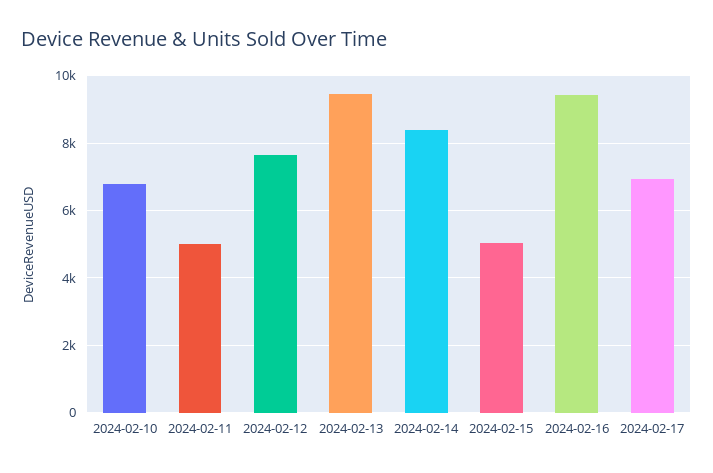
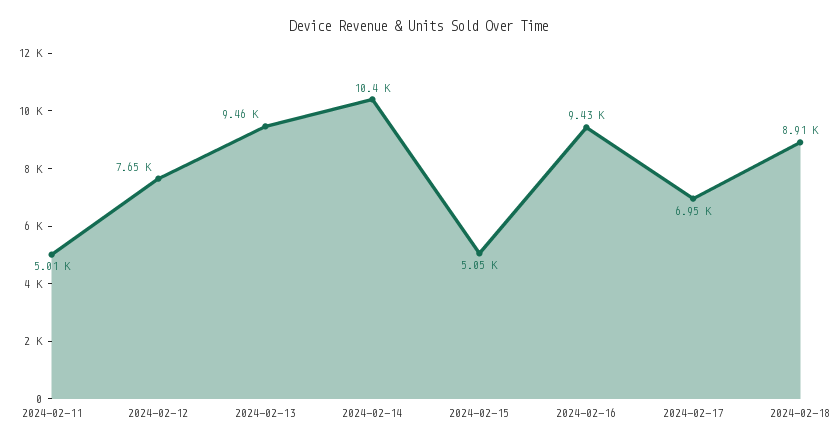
2024-02-10: 6800 -> none
2024-02-14: 8400 -> 10400
2024-02-18: none -> 8910

